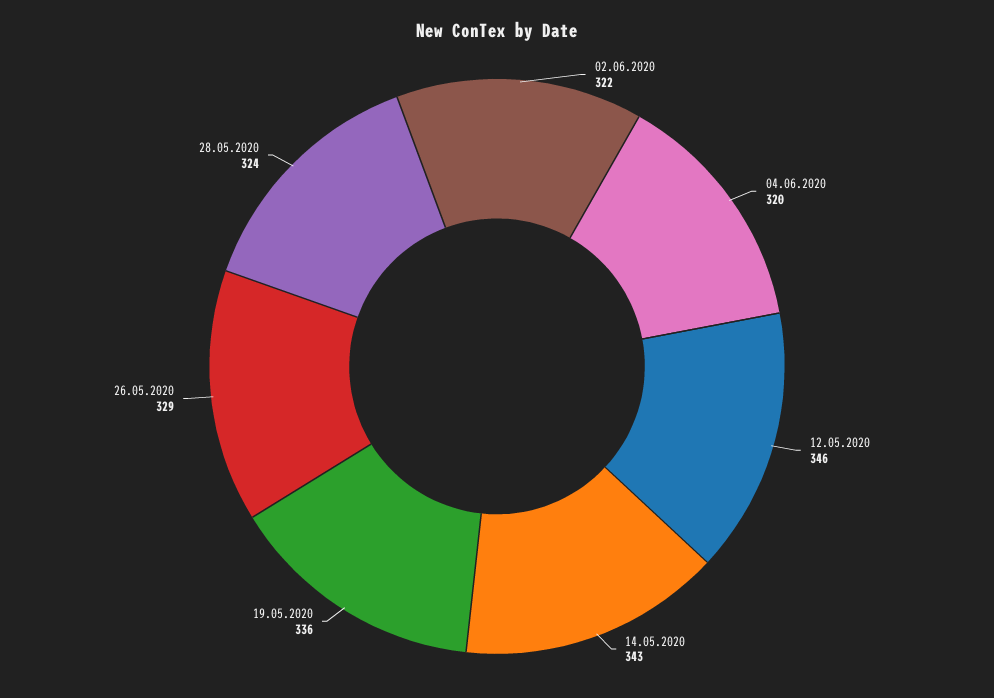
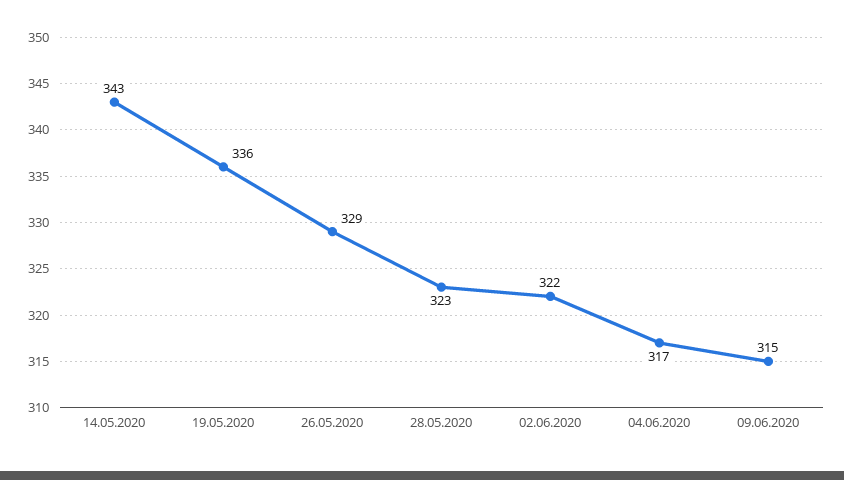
04.06.2020: 320 -> 317
12.05.2020: 346 -> none
28.05.2020: 324 -> 323
09.06.2020: none -> 315

